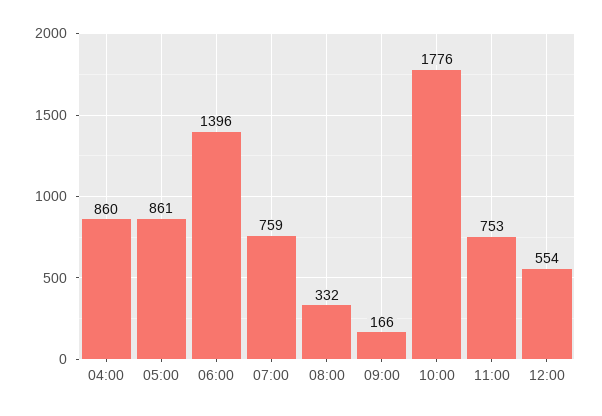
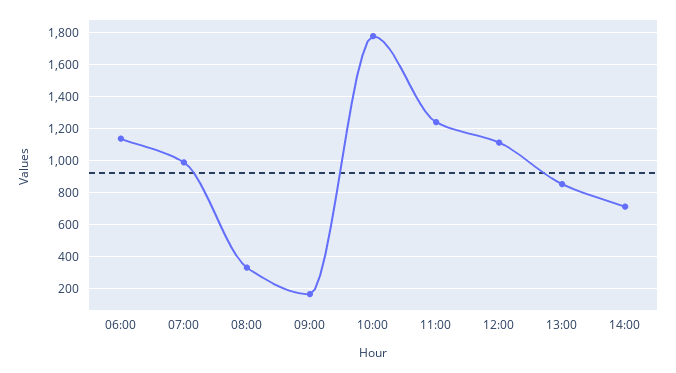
04:00: 860 -> none
05:00: 861 -> none
06:00: 1396 -> 1150
07:00: 759 -> 1000
11:00: 753 -> 1250
12:00: 554 -> 1100
13:00: none -> 850
14:00: none -> 700

